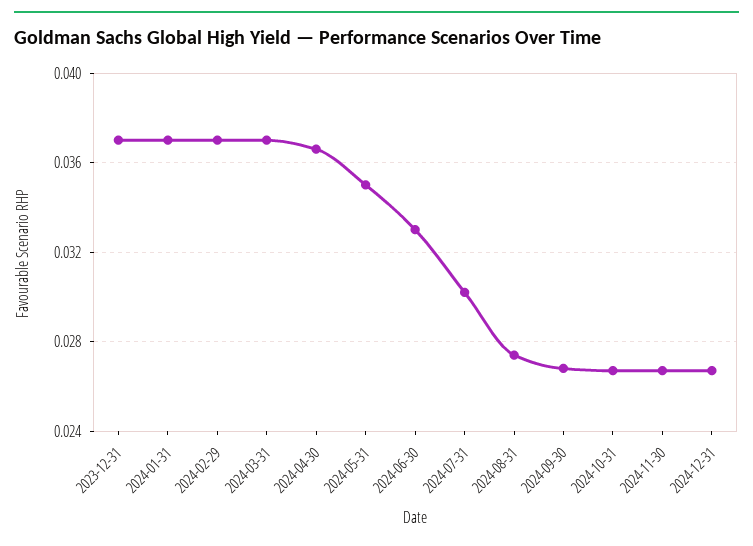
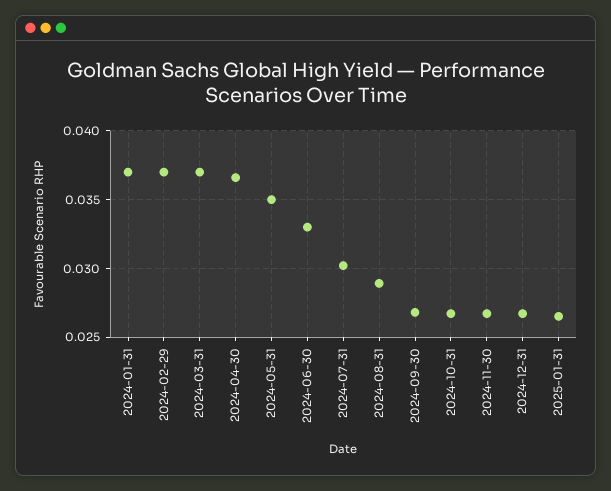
2023-12-31: 0.037 -> none
2024-08-31: 0.0275 -> 0.029
2025-01-31: none -> 0.0265

